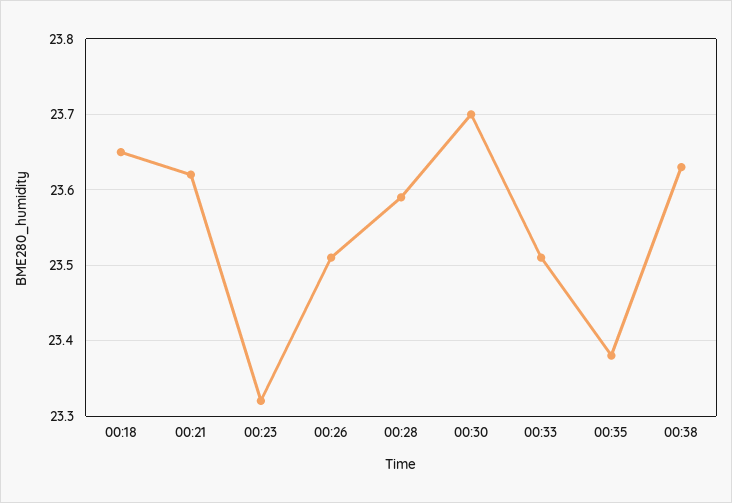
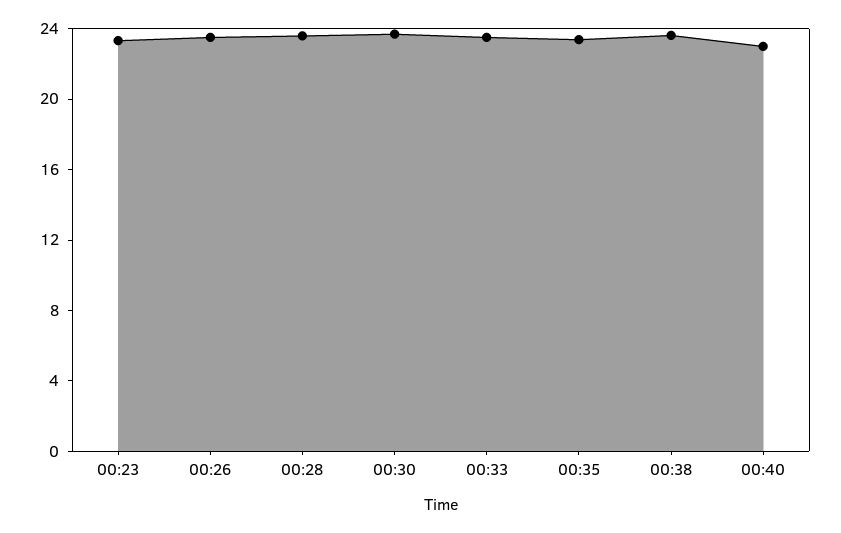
00:18: 23.65 -> none
00:21: 23.62 -> none
00:40: none -> 23

